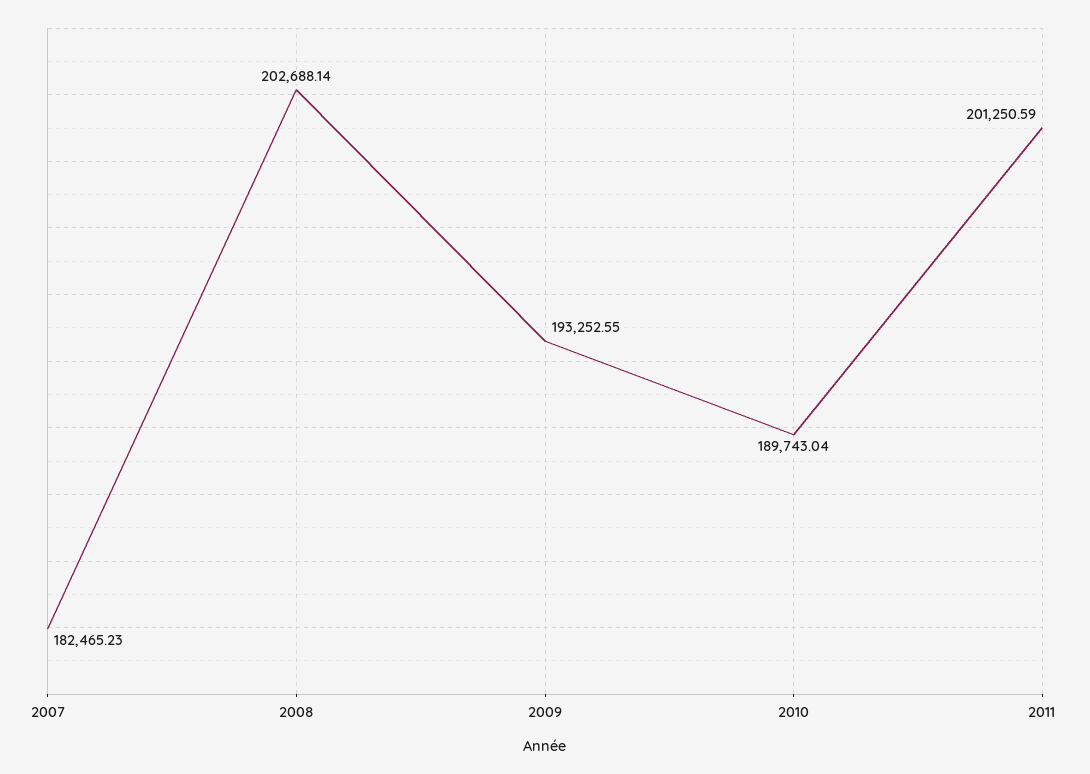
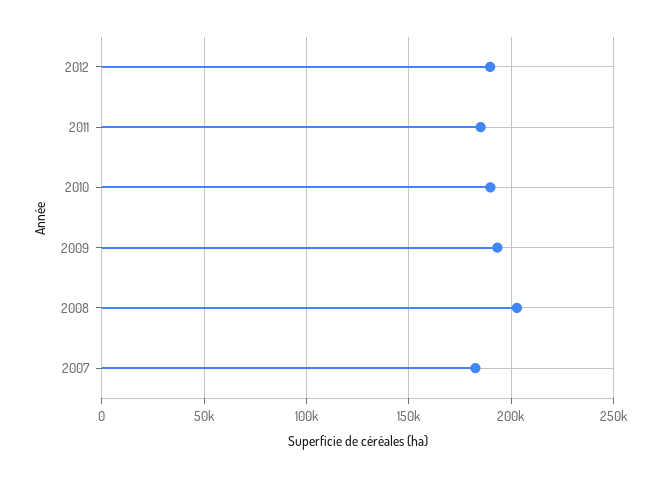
2011: 201250.59 -> 185000
2012: none -> 190000

